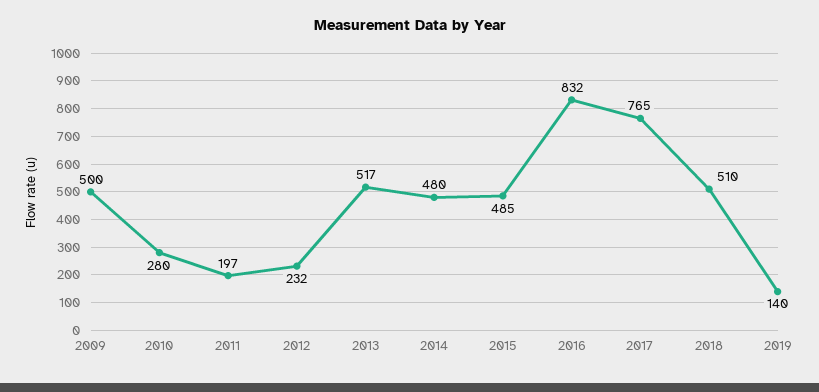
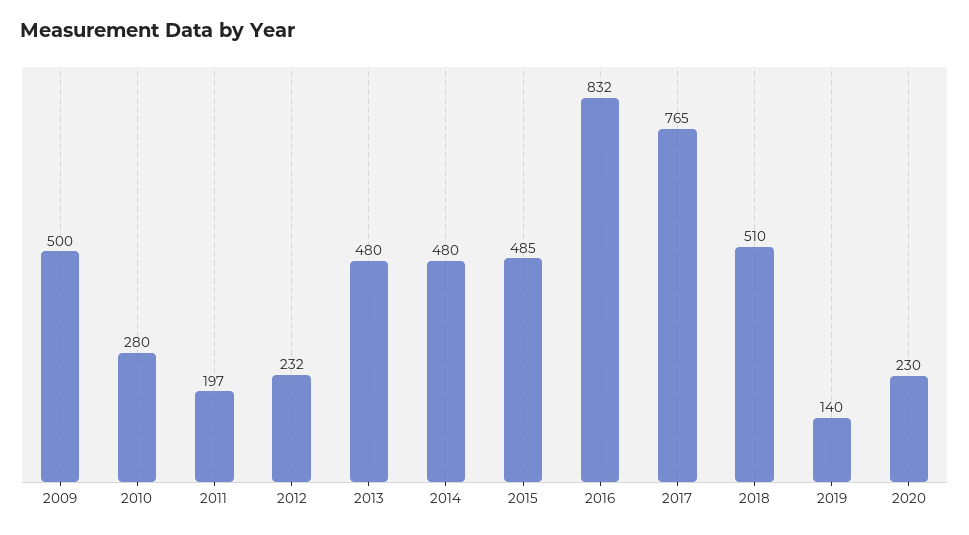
2013: 517 -> 480
2020: none -> 230

